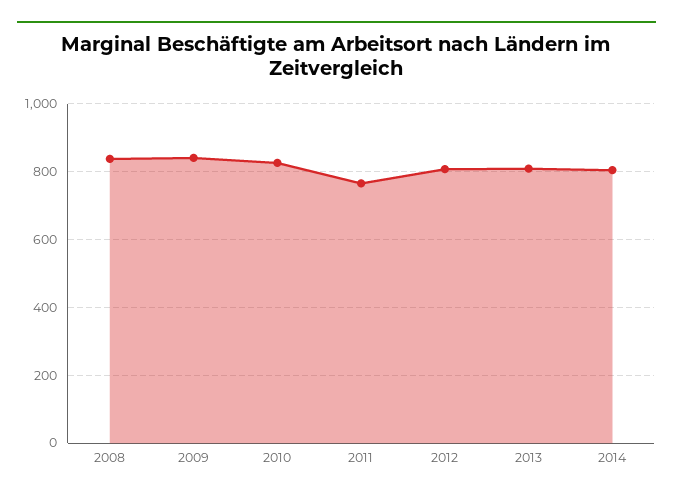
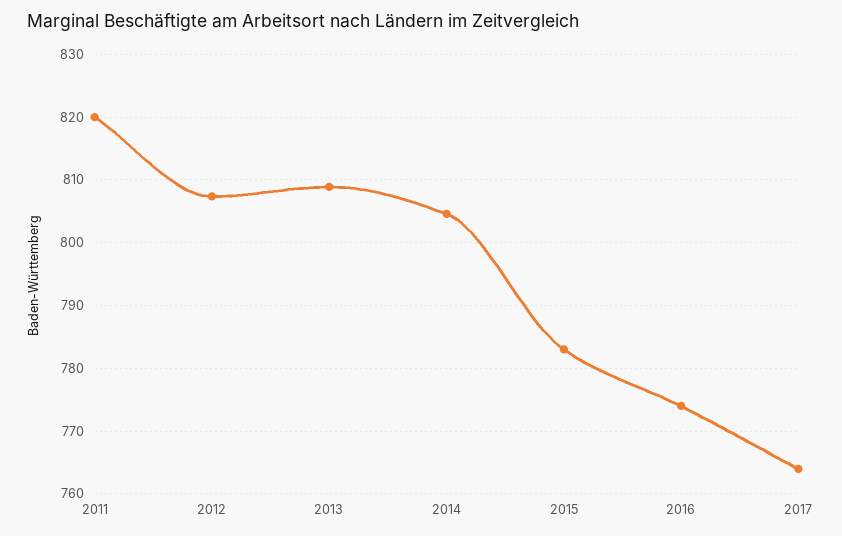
2008: 840 -> none
2009: 840 -> none
2010: 820 -> none
2011: 760 -> 820
2015: none -> 783
2016: none -> 774
2017: none -> 764

